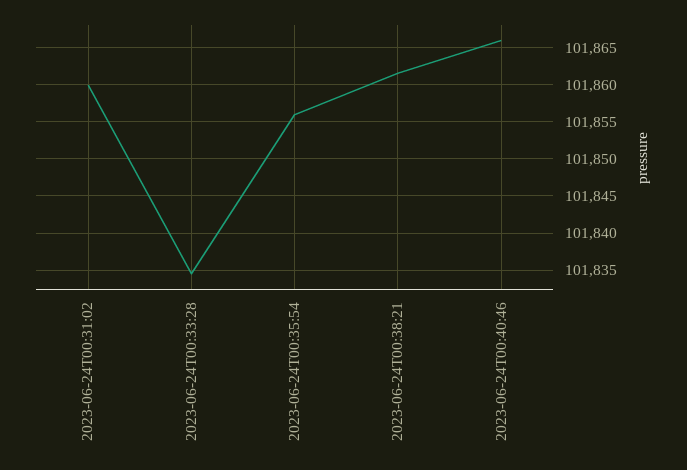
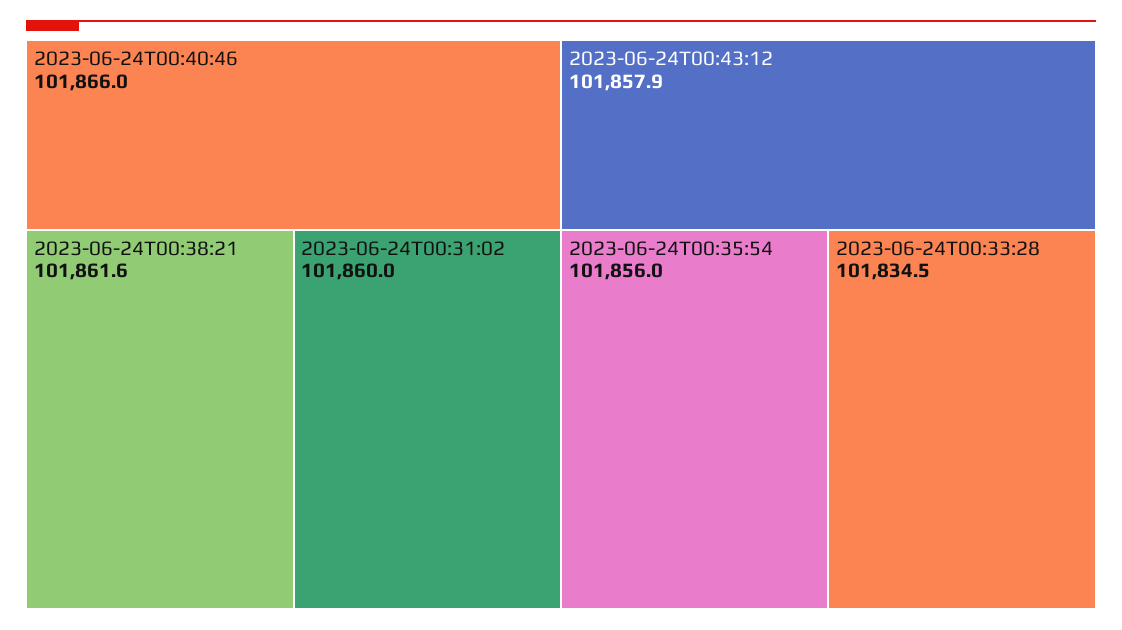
2023-06-24T00:43:12: none -> 101857.9

